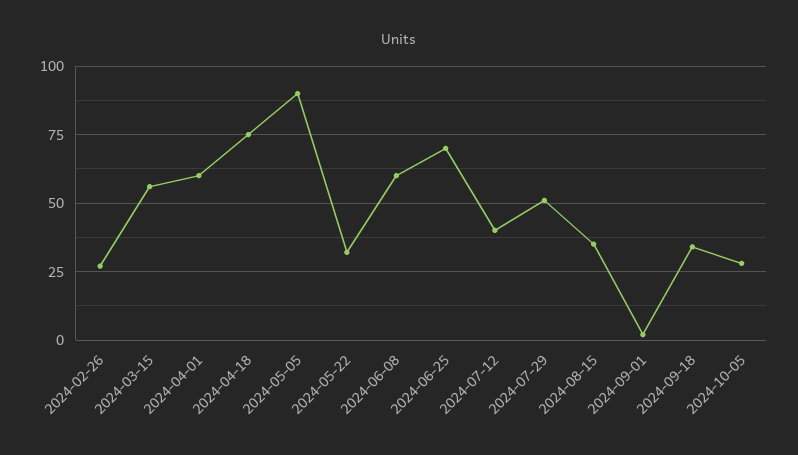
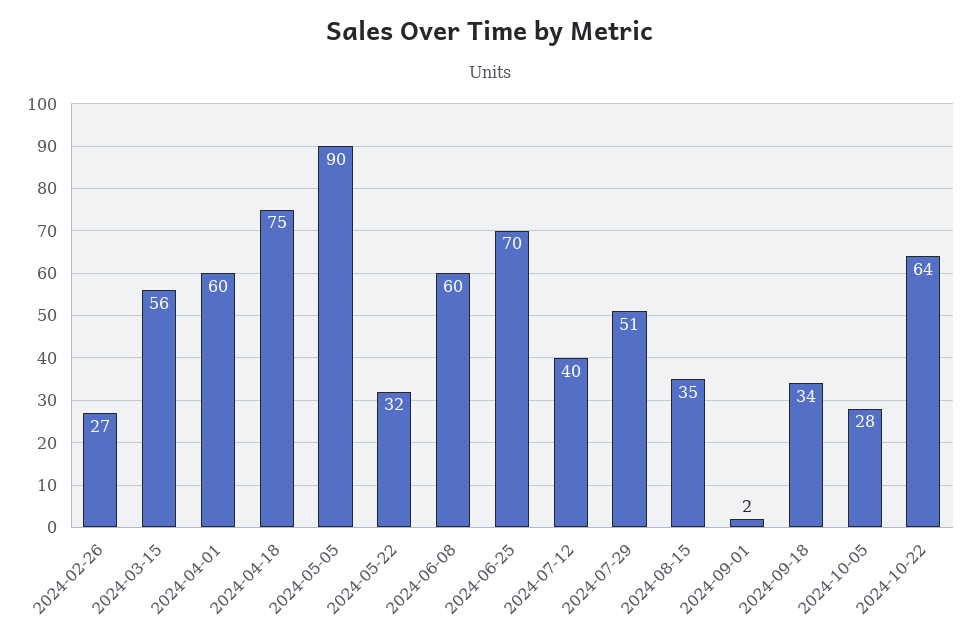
2024-10-22: none -> 64

